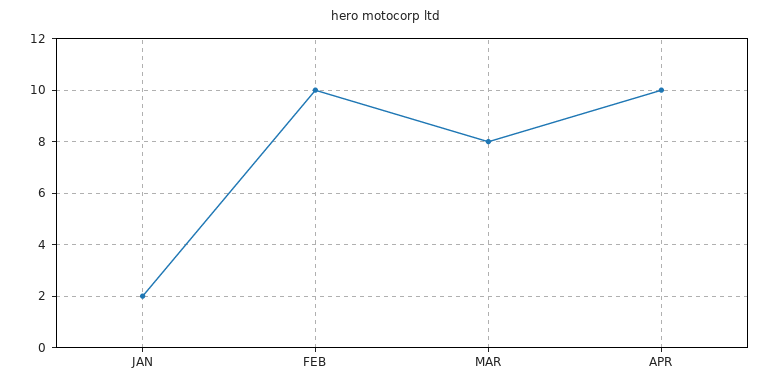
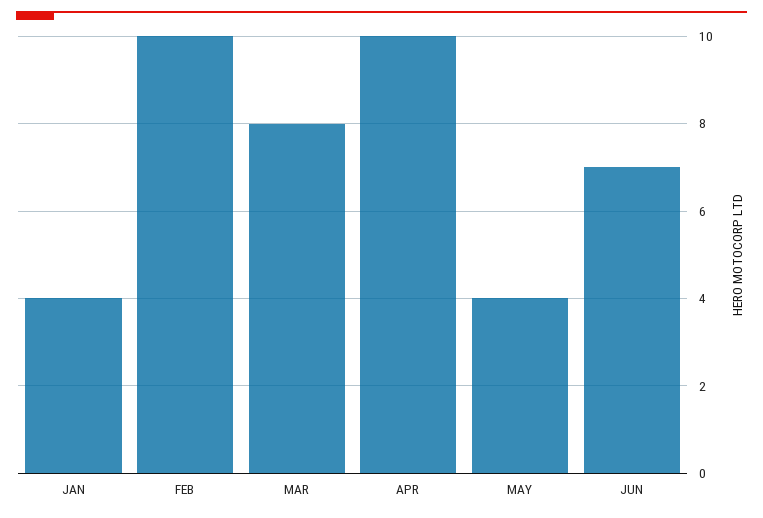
JAN: 2 -> 4
MAY: none -> 4
JUN: none -> 7

